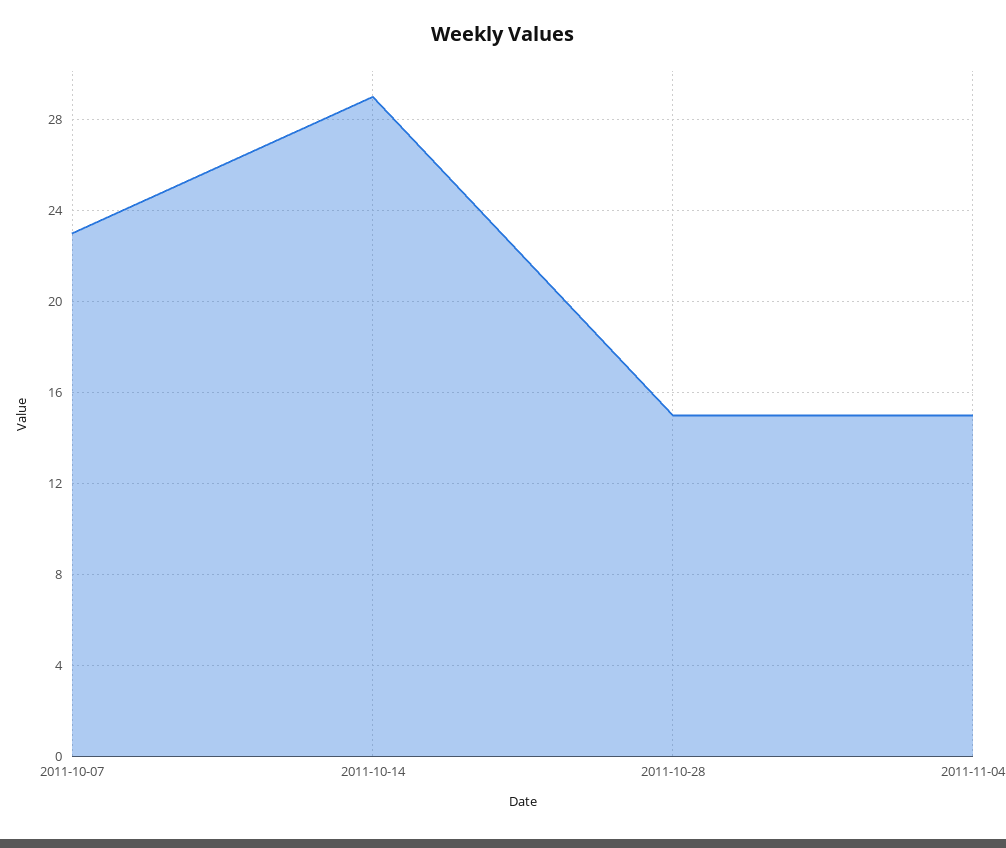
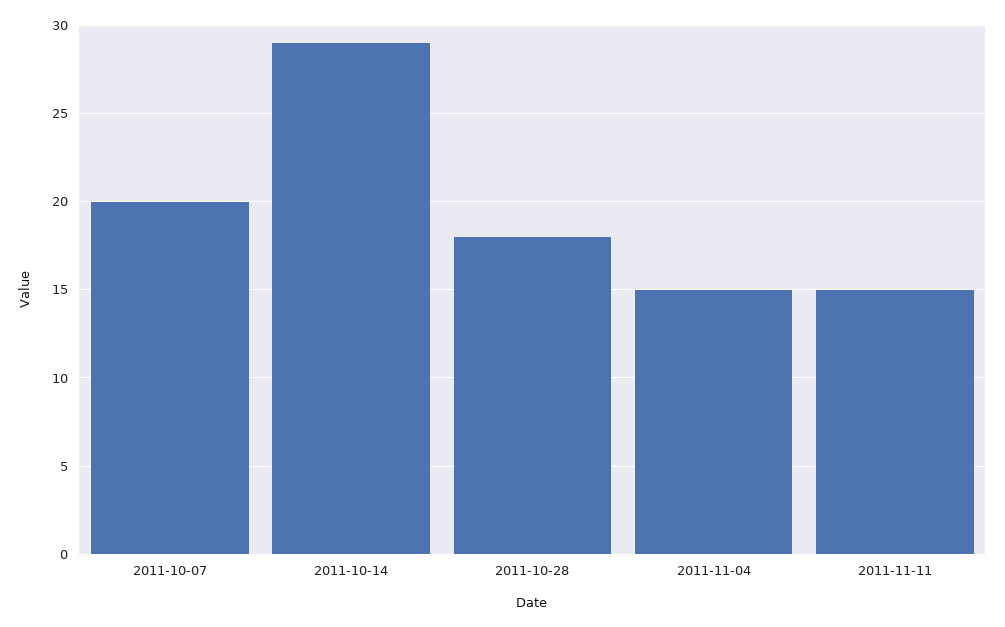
2011-10-07: 23 -> 20
2011-10-28: 15 -> 18
2011-11-11: none -> 15

